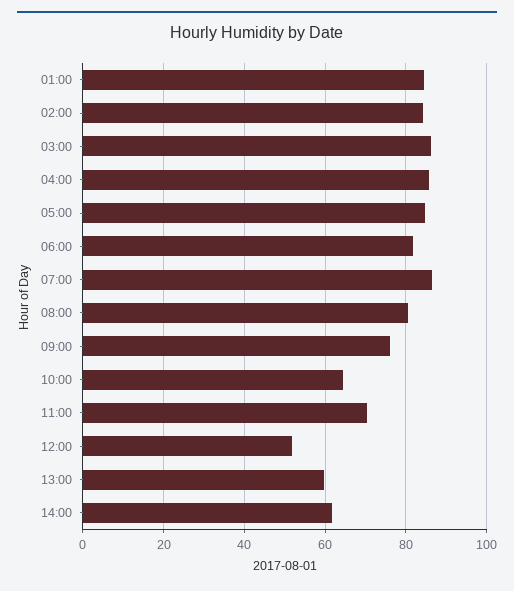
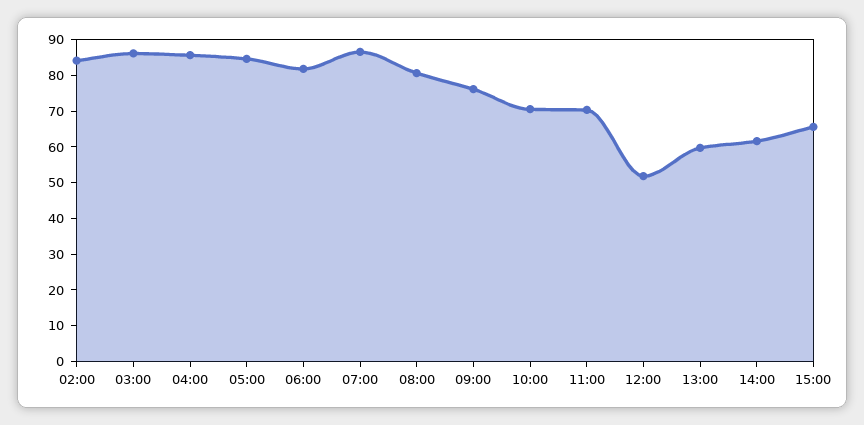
01:00: 84 -> none
10:00: 64 -> 70
15:00: none -> 65

